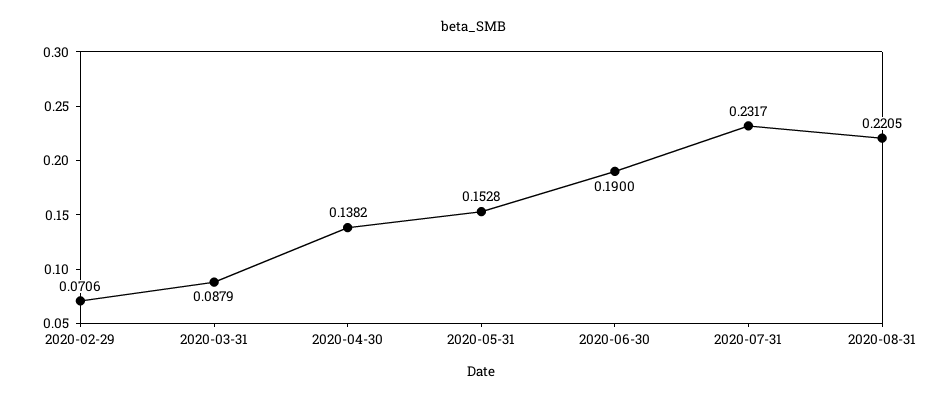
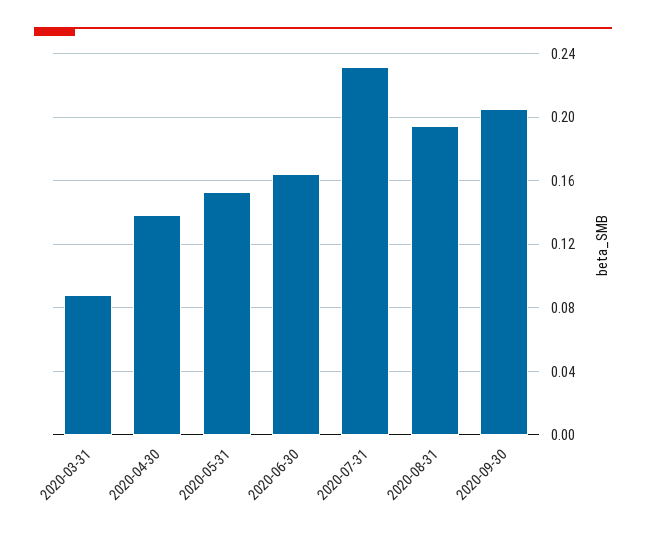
2020-02-29: 0.0706 -> none
2020-06-30: 0.19 -> 0.165
2020-08-31: 0.2205 -> 0.195
2020-09-30: none -> 0.205

